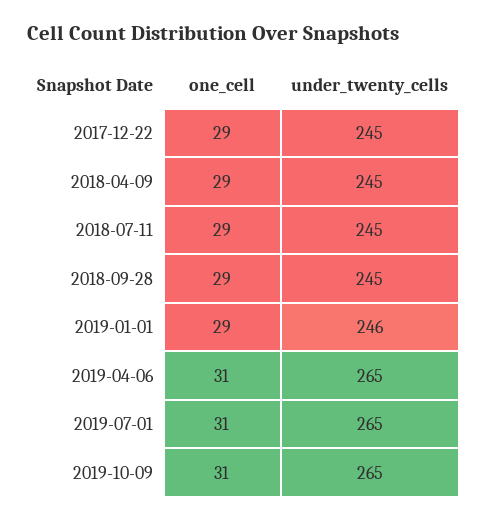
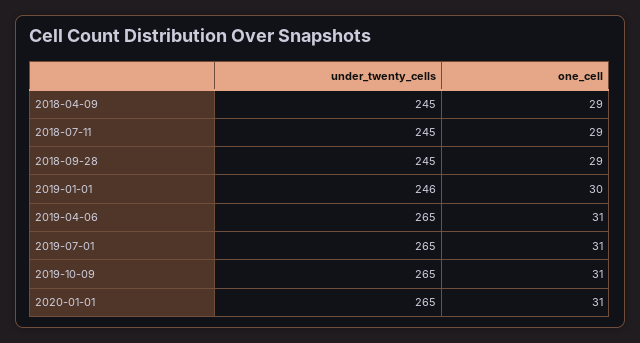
one_cell, 2017-12-22: 29 -> none
under_twenty_cells, 2017-12-22: 245 -> none
one_cell, 2019-01-01: 29 -> 30
under_twenty_cells, 2020-01-01: none -> 265
one_cell, 2020-01-01: none -> 31

